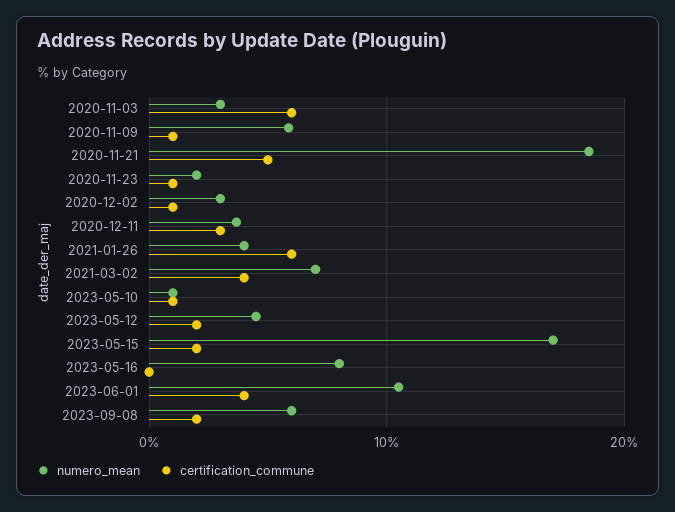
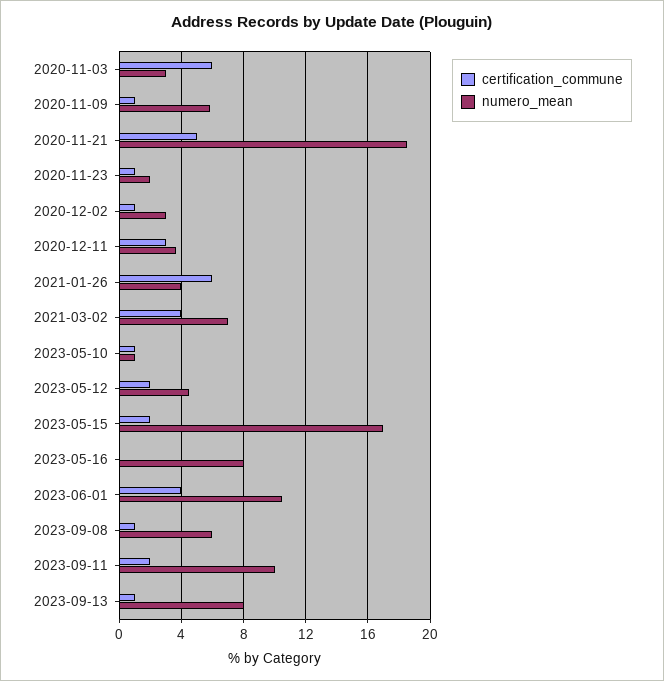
certification_commune, 2023-09-08: 2 -> 1
certification_commune, 2023-09-11: none -> 2
numero_mean, 2023-09-11: none -> 10
certification_commune, 2023-09-13: none -> 1
numero_mean, 2023-09-13: none -> 8

